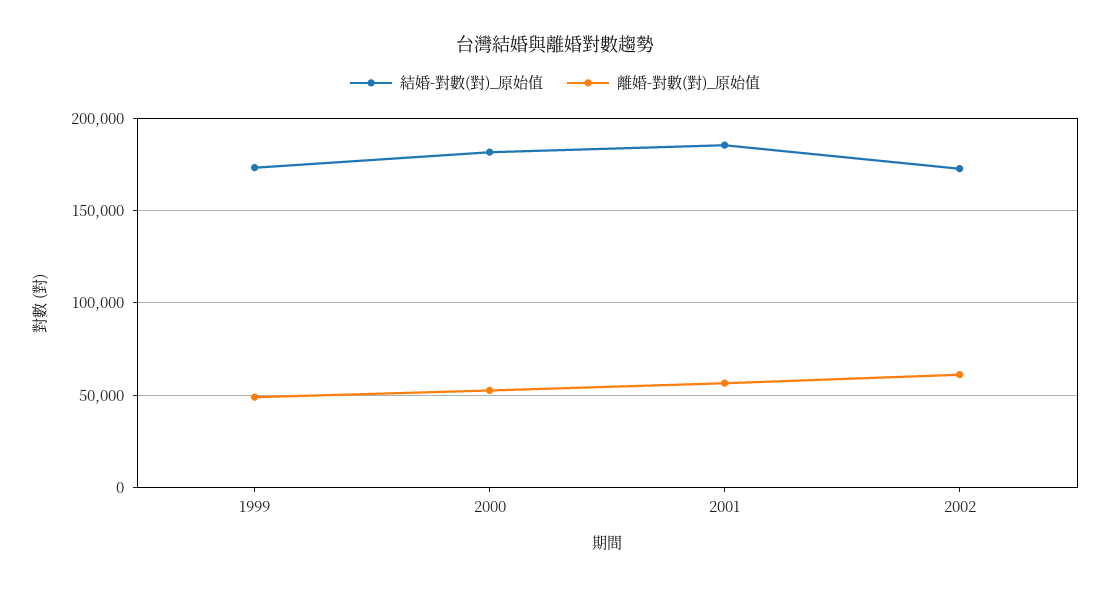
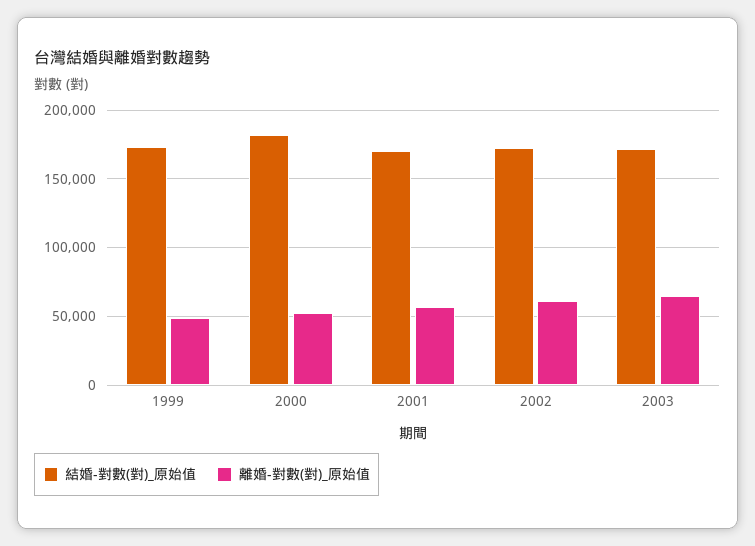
結婚-對數(對)_原始值, 2001: 185000 -> 170000
結婚-對數(對)_原始值, 2003: none -> 170000
離婚-對數(對)_原始值, 2003: none -> 65000

